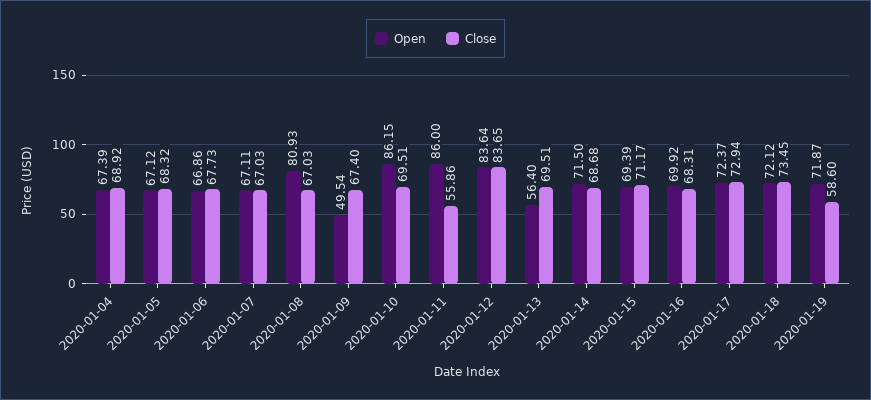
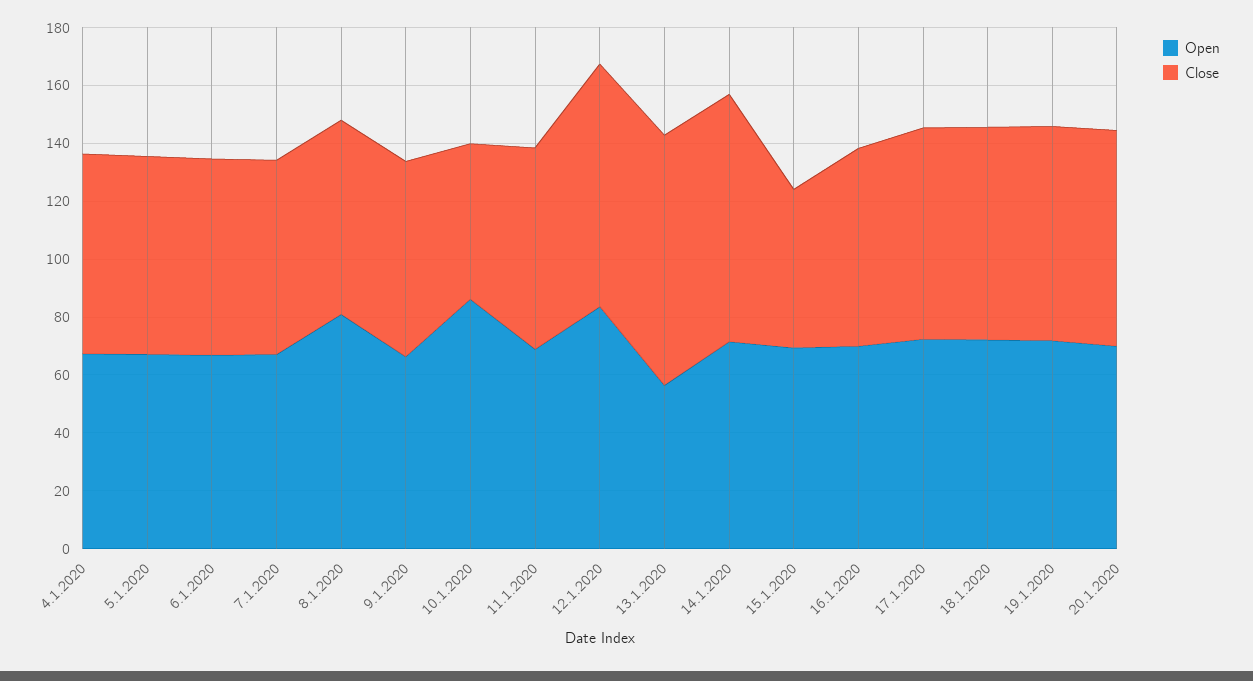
Open, 2020-01-09: 49.54 -> 65
Close, 2020-01-10: 69.51 -> 55
Open, 2020-01-11: 86 -> 70
Close, 2020-01-11: 55.86 -> 70
Close, 2020-01-13: 69.51 -> 85
Close, 2020-01-14: 68.68 -> 85
Close, 2020-01-15: 71.17 -> 55
Close, 2020-01-19: 58.6 -> 75
Open, 20.1.2020: none -> 70
Close, 20.1.2020: none -> 75

